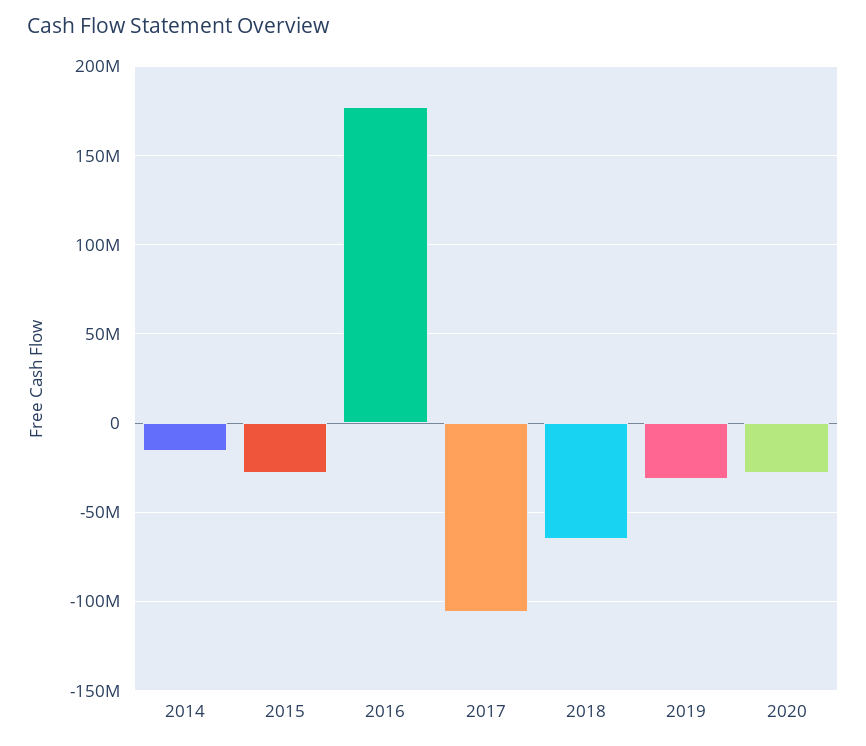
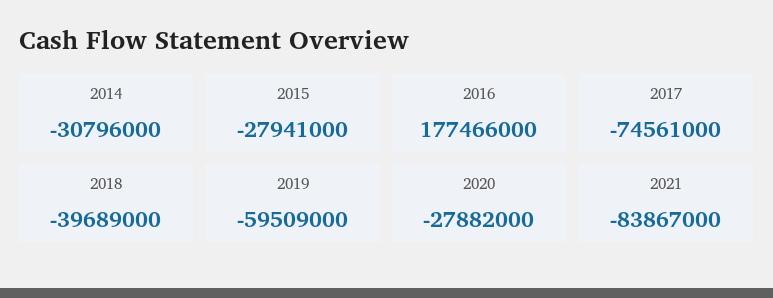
2014: -15000000 -> -30796000
2017: -105000000 -> -74561000
2018: -65000000 -> -39689000
2019: -30000000 -> -59509000
2021: none -> -83867000

